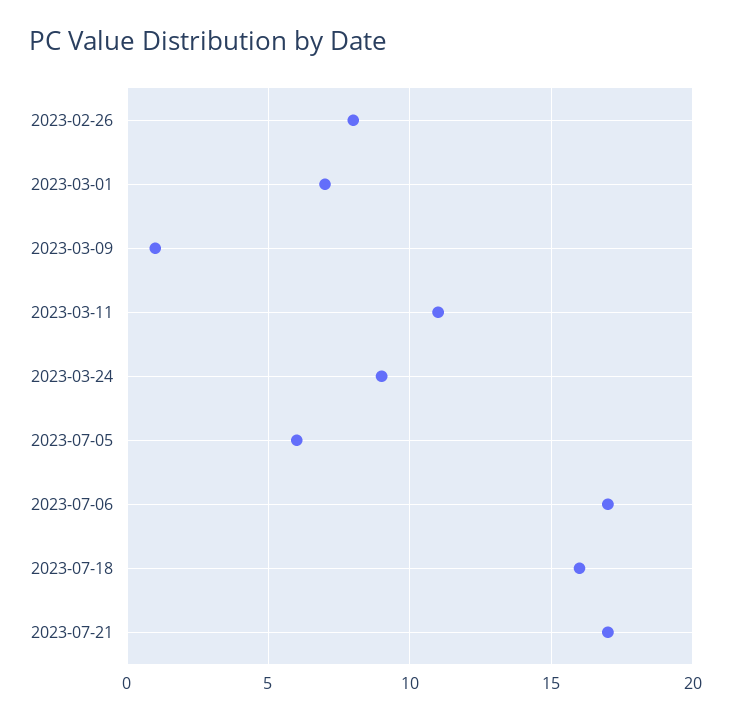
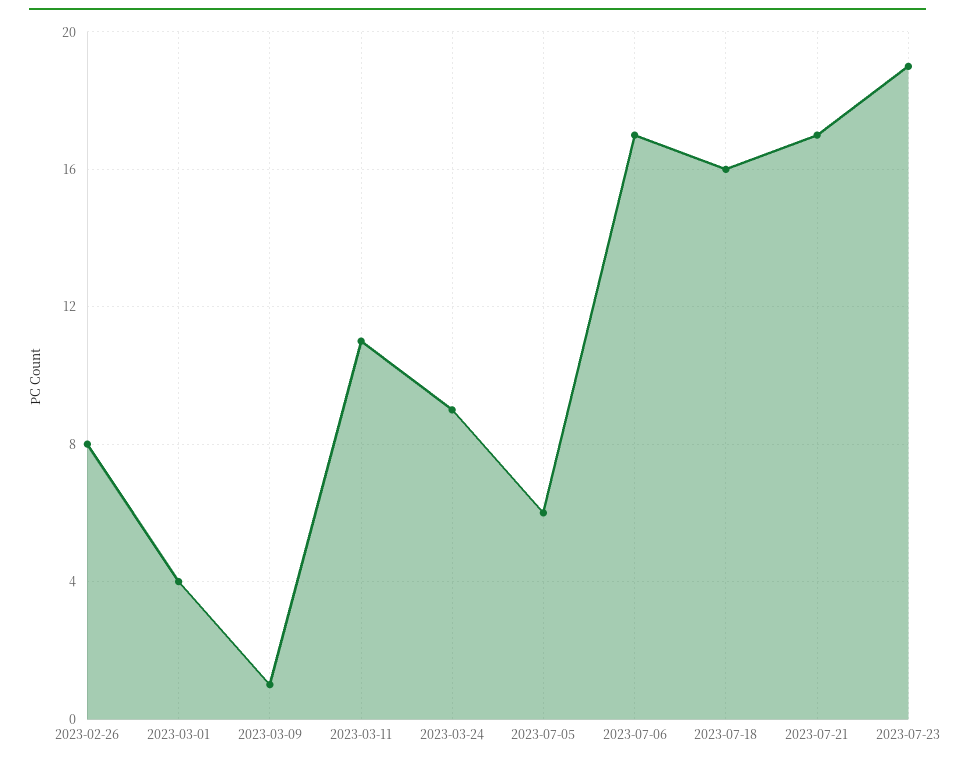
2023-03-01: 7 -> 4
2023-07-23: none -> 19

